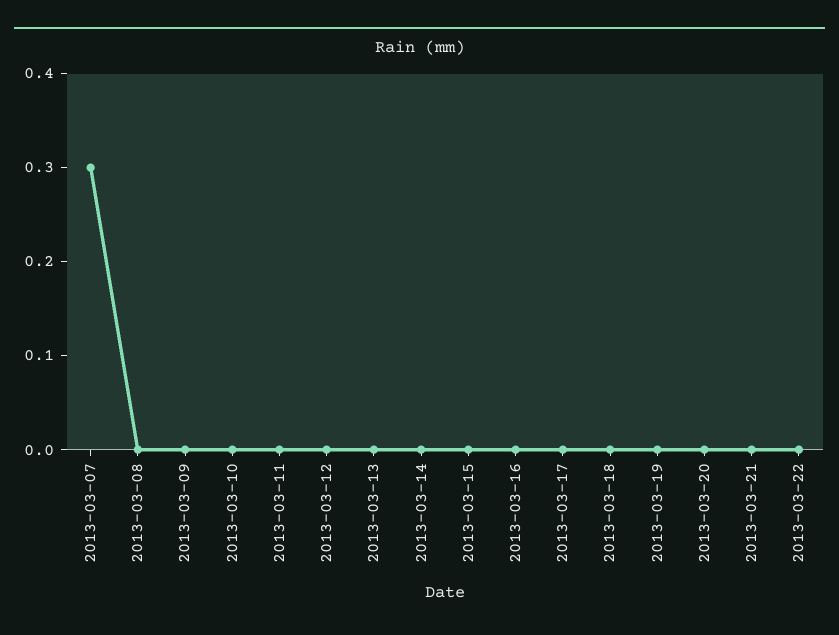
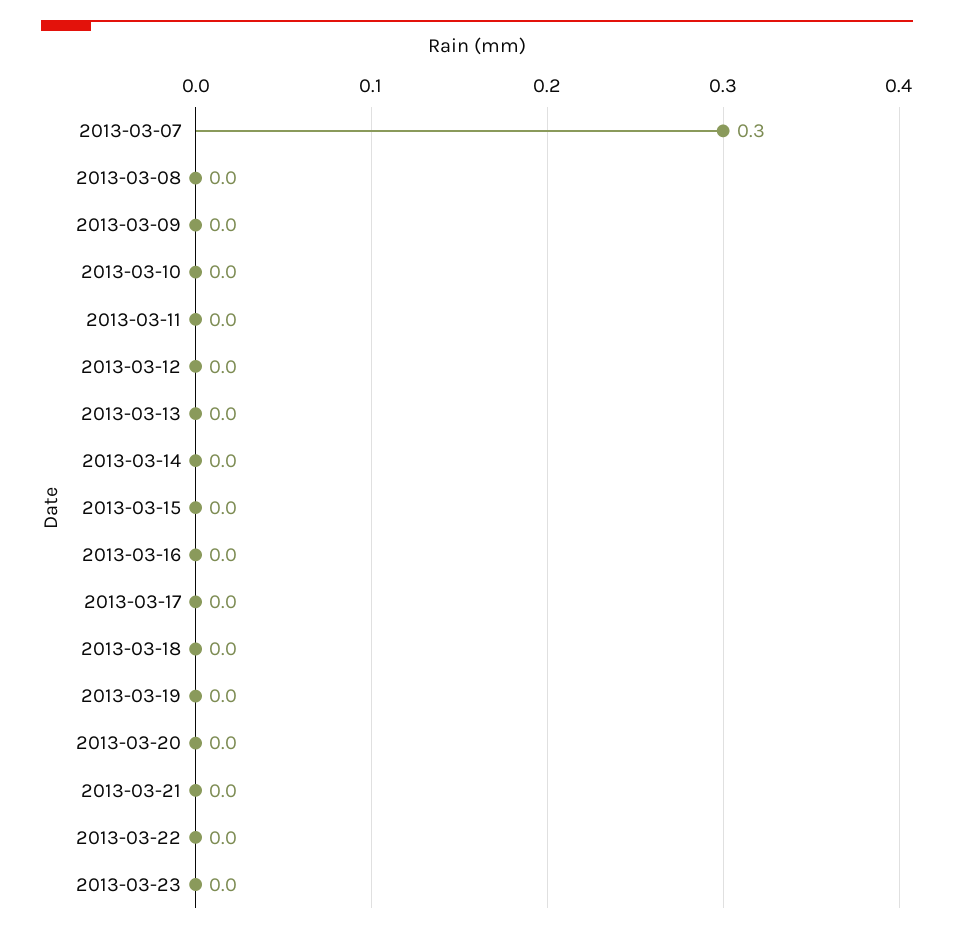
2013-03-23: none -> 0

